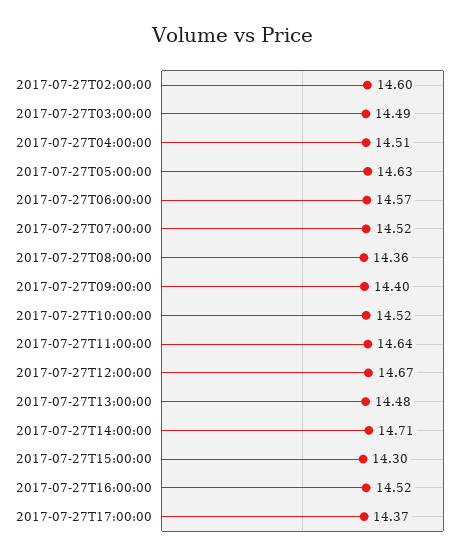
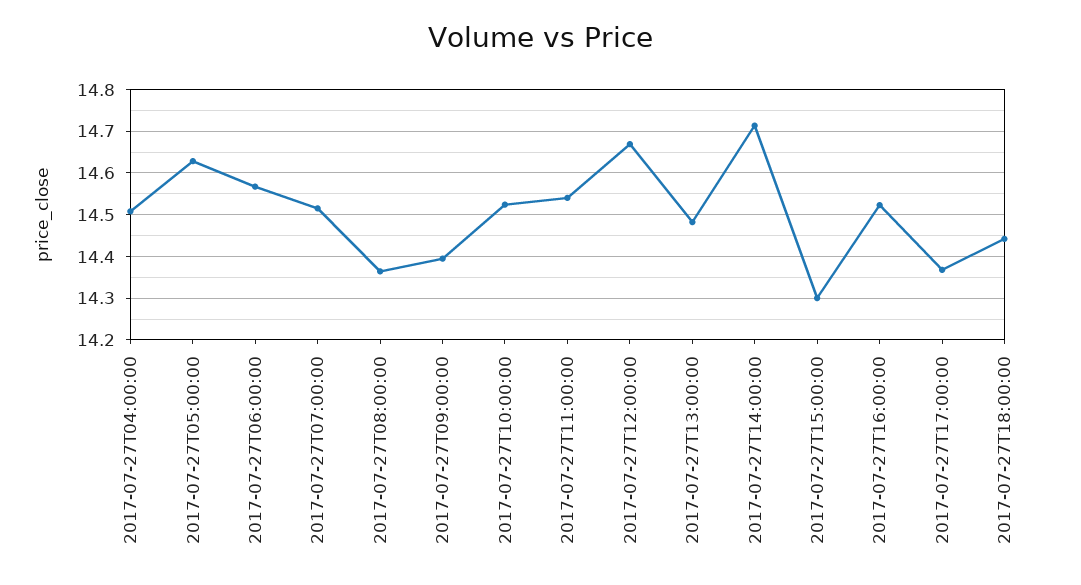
2017-07-27T02:00:00: 14.6 -> none
2017-07-27T03:00:00: 14.49 -> none
2017-07-27T11:00:00: 14.64 -> 14.54
2017-07-27T18:00:00: none -> 14.44

